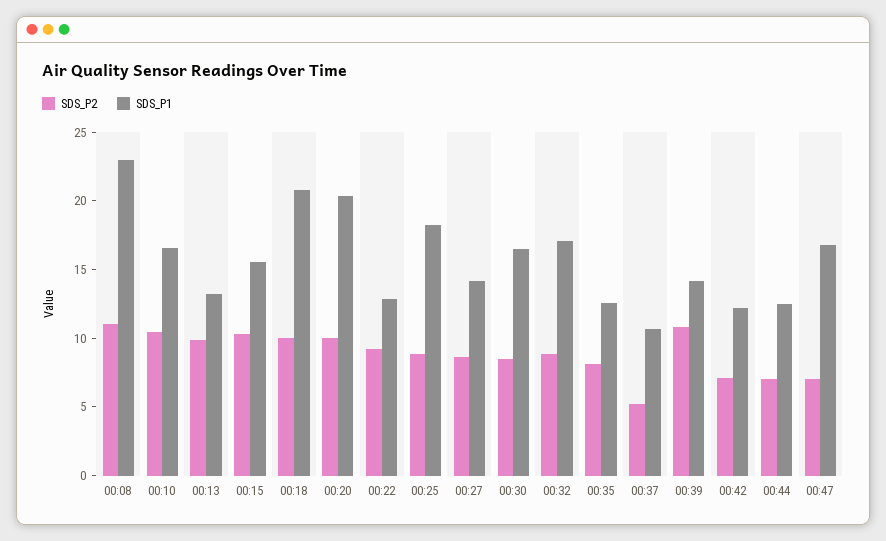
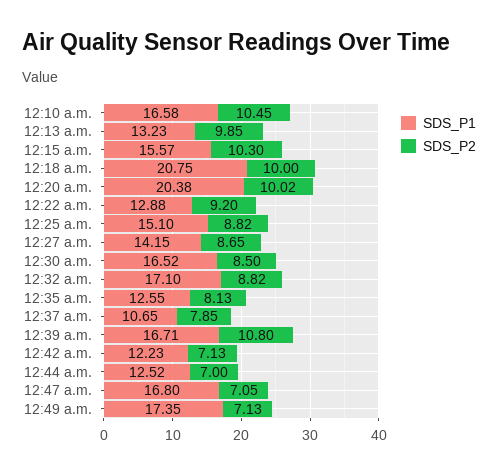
SDS_P2, 00:08: 11 -> none
SDS_P1, 00:08: 23 -> none
SDS_P1, 00:25: 18 -> 15.1
SDS_P2, 00:37: 5 -> 7.85
SDS_P1, 00:39: 14 -> 16.71
SDS_P1, 12:49 a.m.: none -> 17.35
SDS_P2, 12:49 a.m.: none -> 7.13

